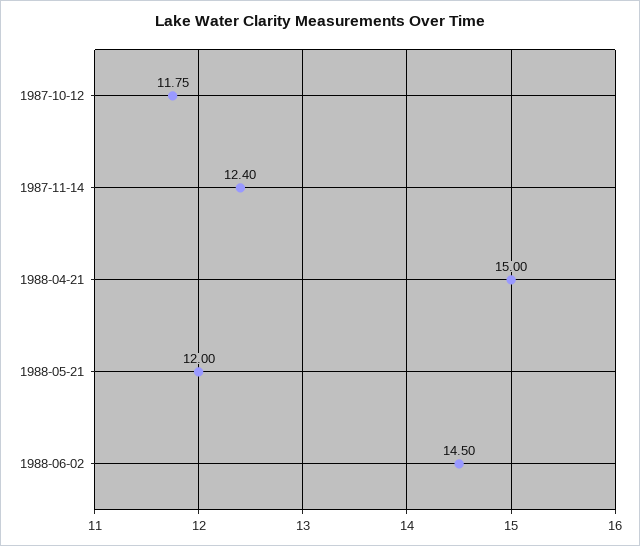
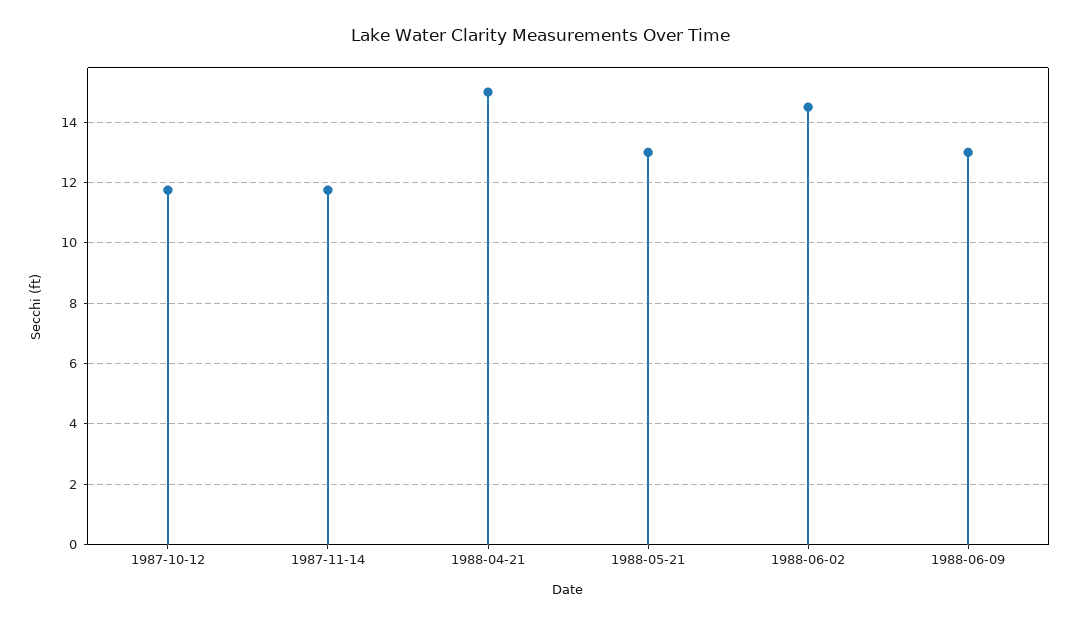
1987-11-14: 12.4 -> 11.8
1988-05-21: 12 -> 13
1988-06-09: none -> 13

